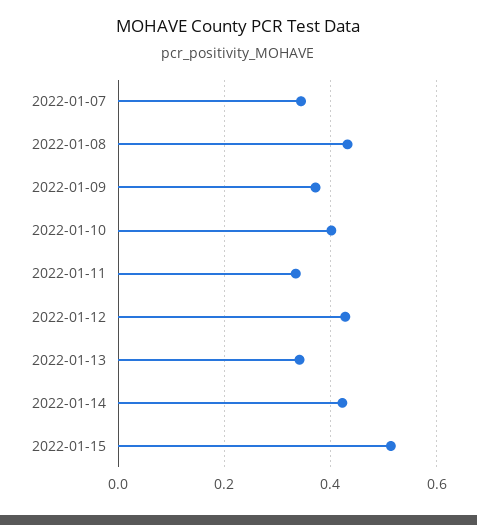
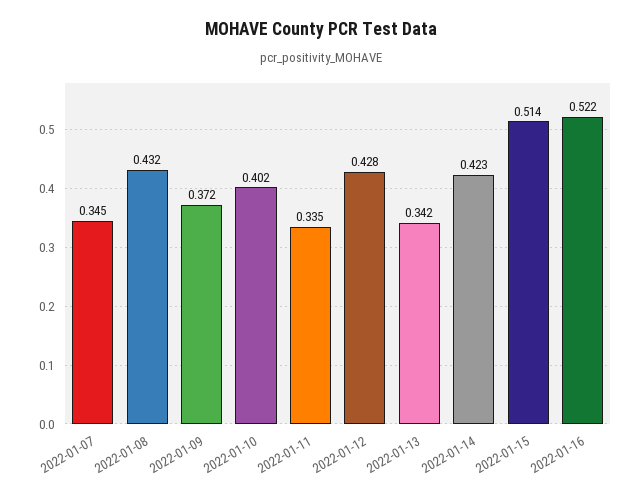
2022-01-16: none -> 0.522

